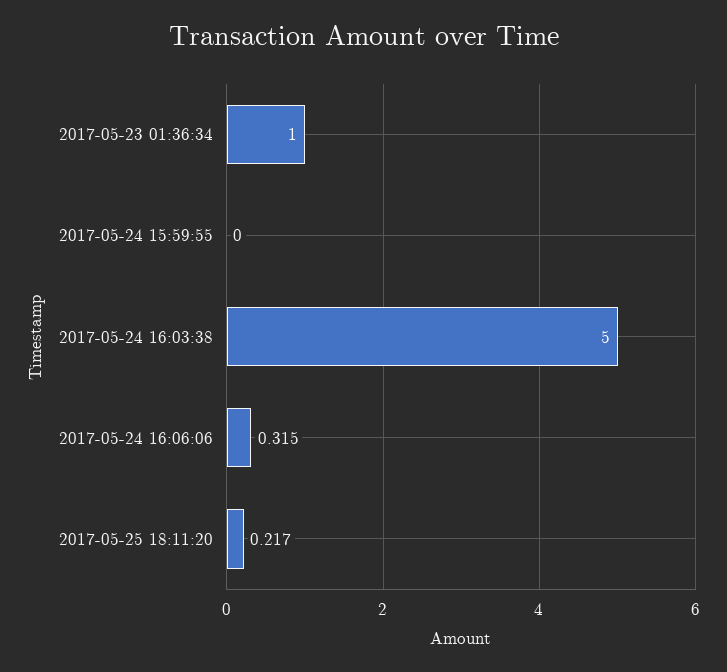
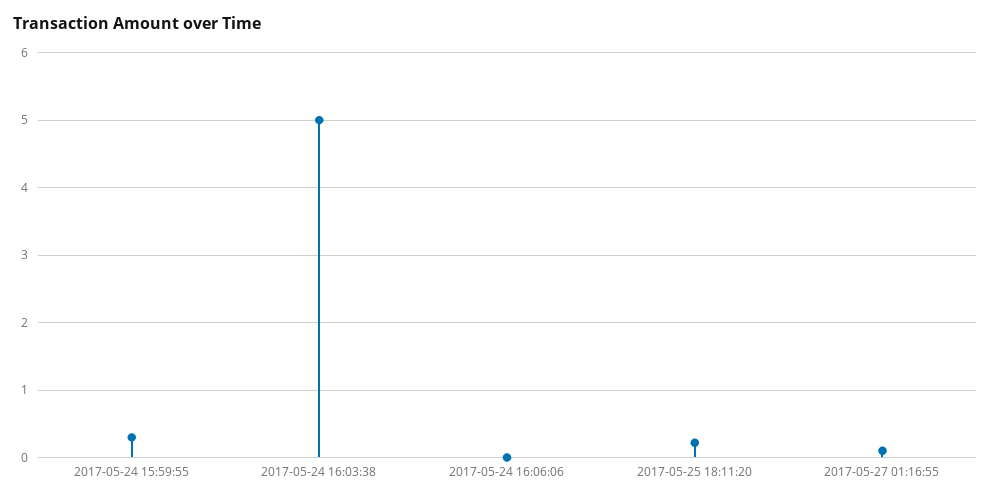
2017-05-23 01:36:34: 1 -> none
2017-05-24 15:59:55: 0 -> 0.3
2017-05-24 16:06:06: 0.315 -> 0
2017-05-27 01:16:55: none -> 0.1

